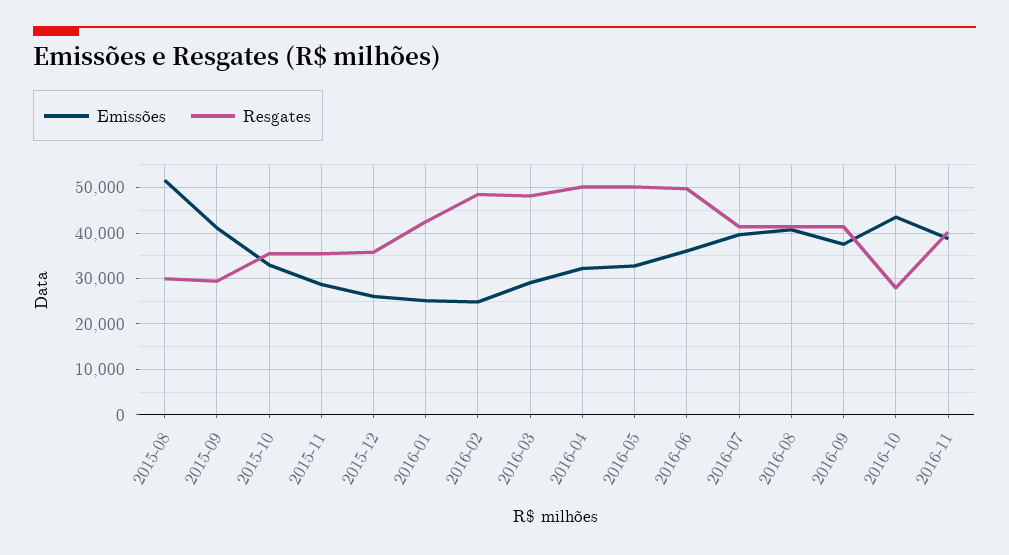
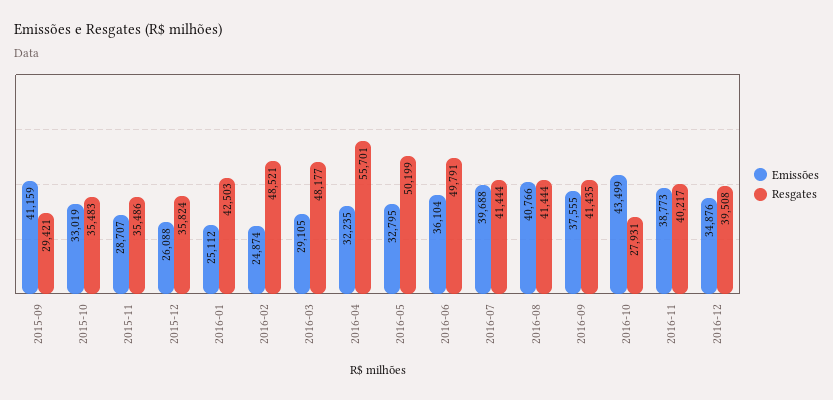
Emissões, 2015-08: 52000 -> none
Resgates, 2015-08: 30000 -> none
Resgates, 2016-04: 50000 -> 55701
Emissões, 2016-12: none -> 34876
Resgates, 2016-12: none -> 39508

